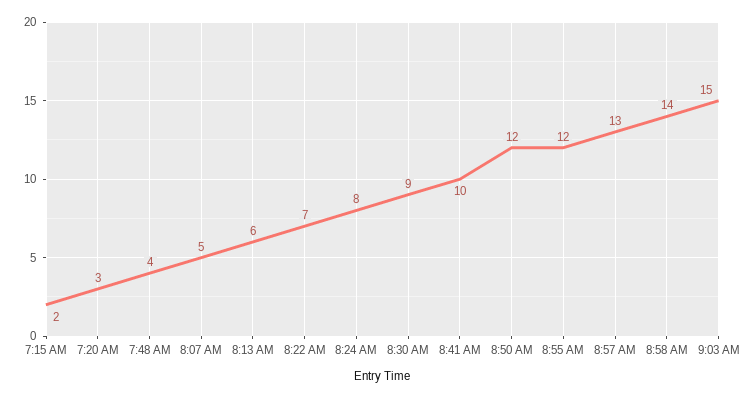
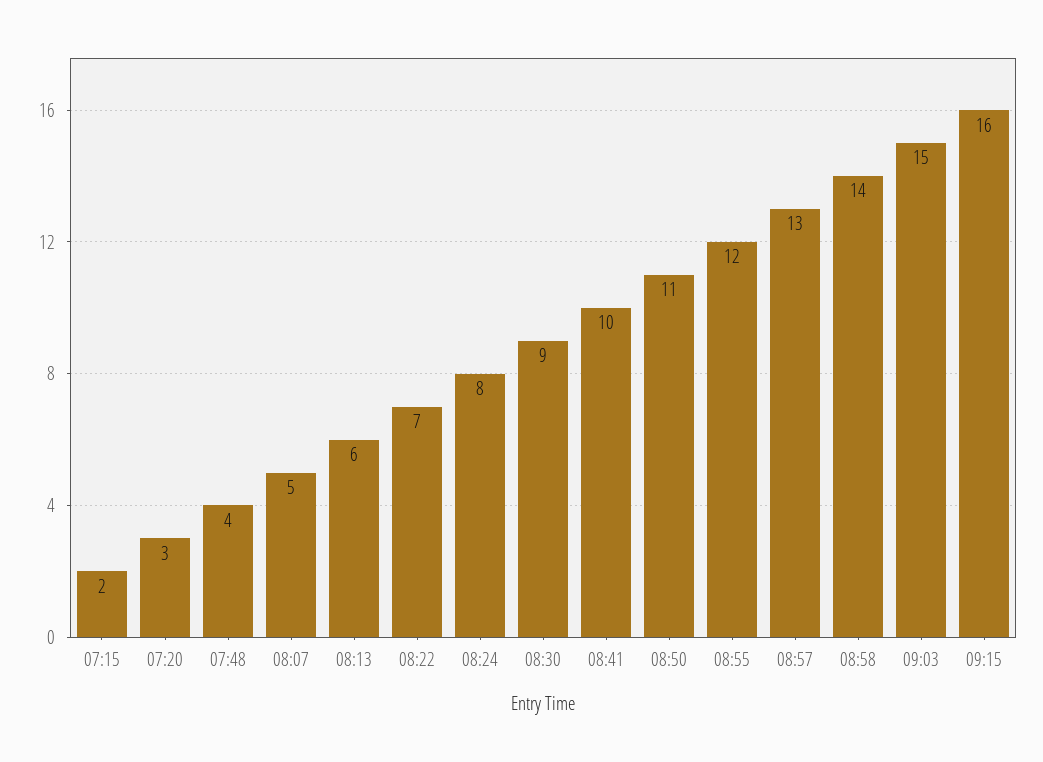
8:50 AM: 12 -> 11
09:15: none -> 16

